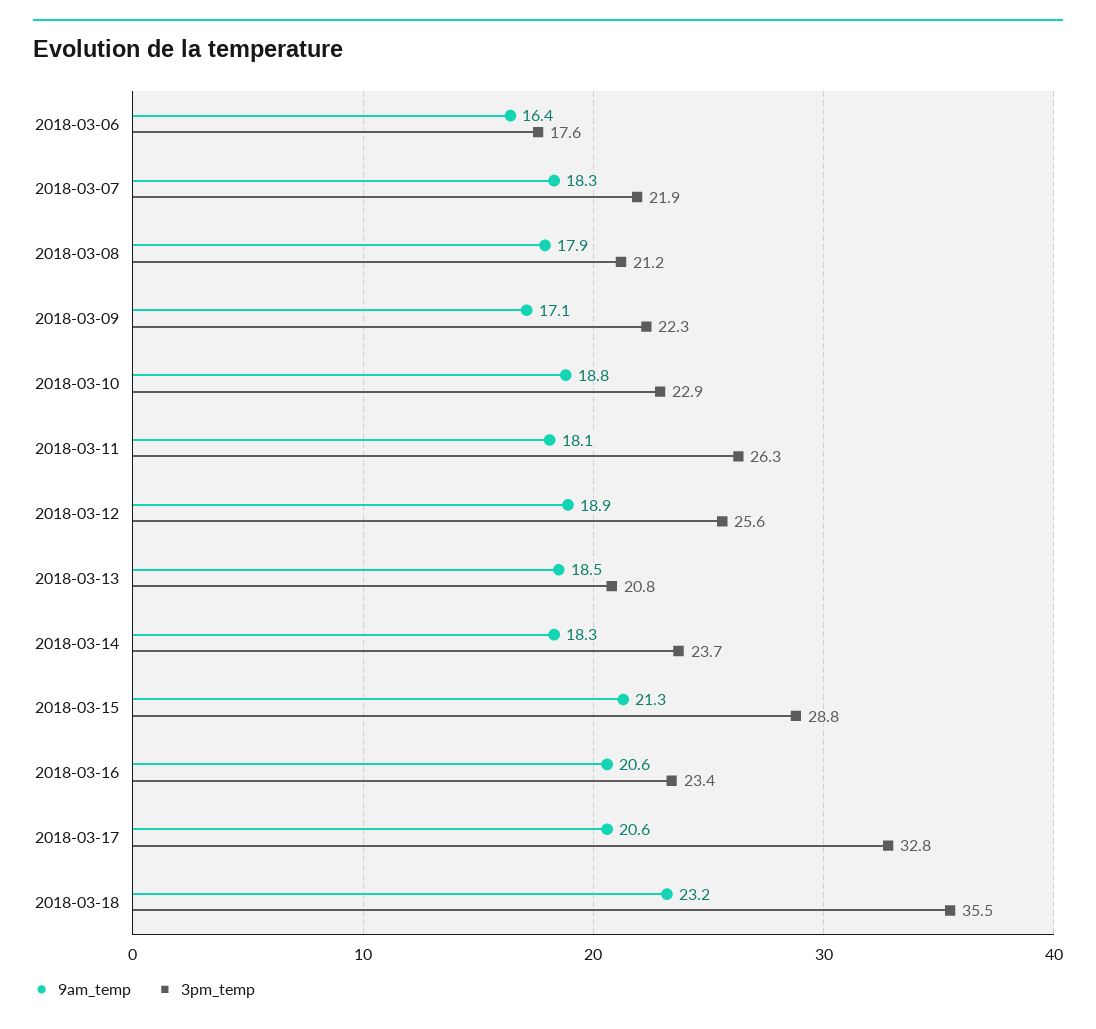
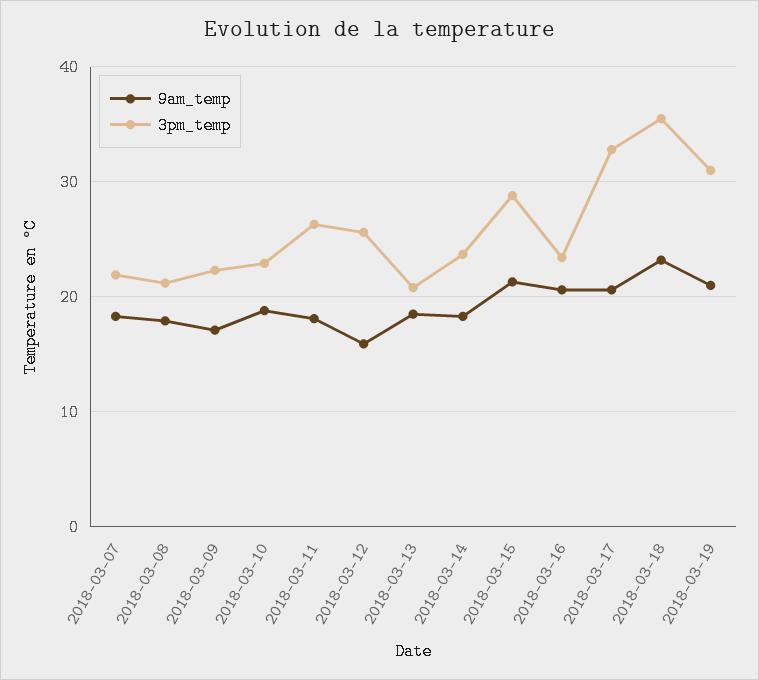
9am_temp, 2018-03-06: 16.4 -> none
3pm_temp, 2018-03-06: 17.6 -> none
9am_temp, 2018-03-12: 18.9 -> 16
9am_temp, 2018-03-19: none -> 21
3pm_temp, 2018-03-19: none -> 31

